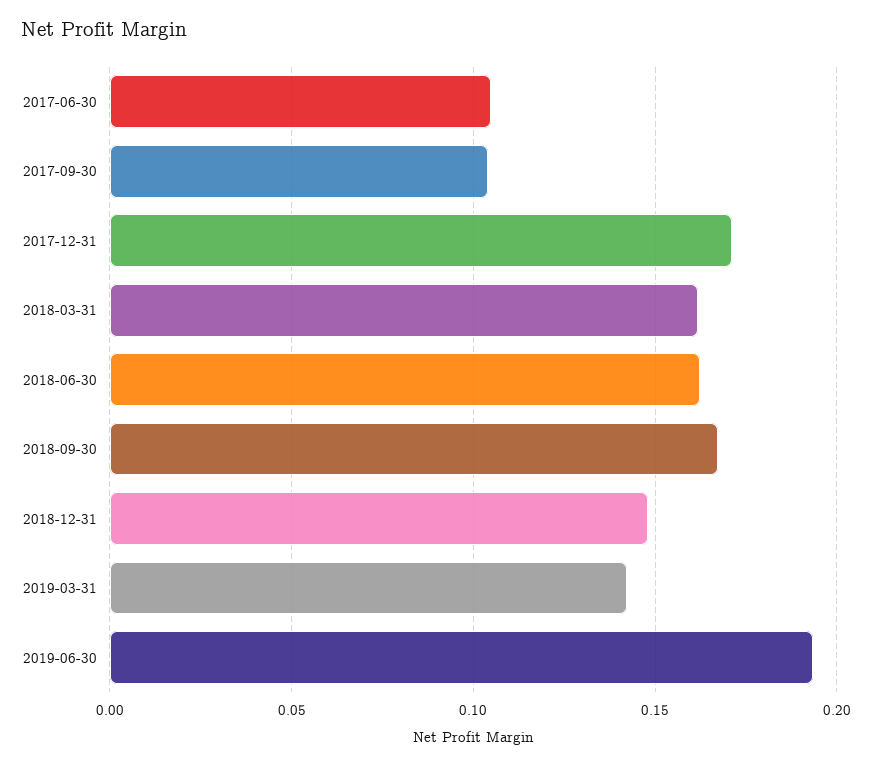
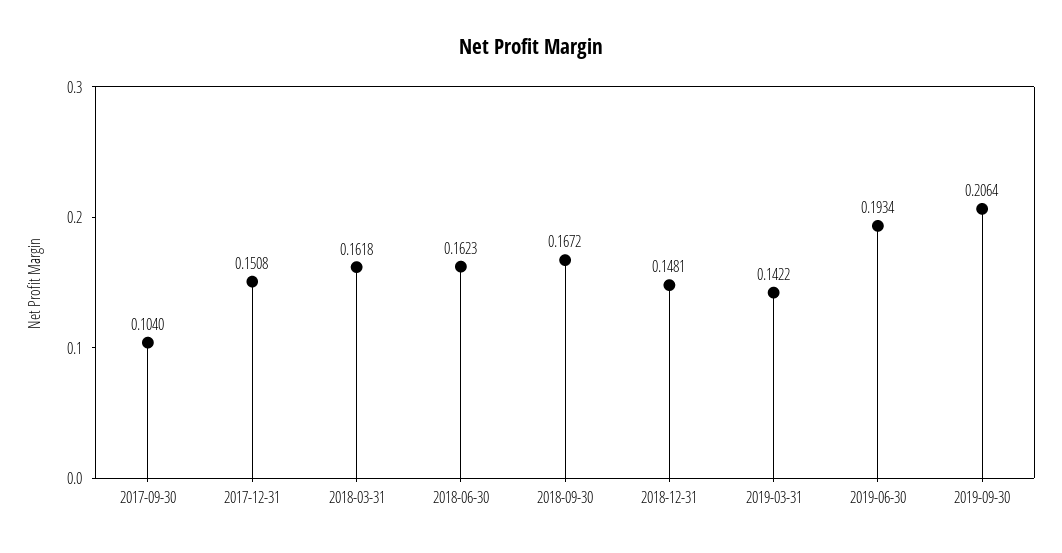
2017-06-30: 0.105 -> none
2017-12-31: 0.17 -> 0.1508
2019-09-30: none -> 0.2064

